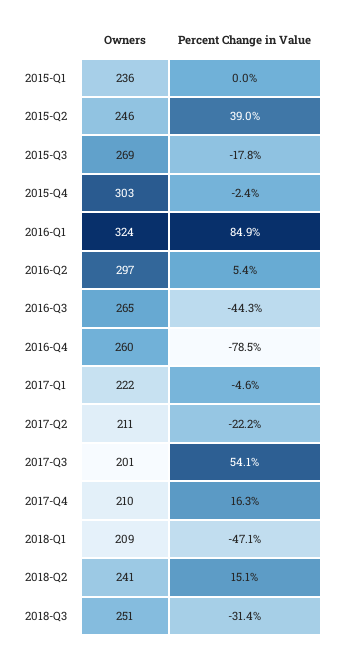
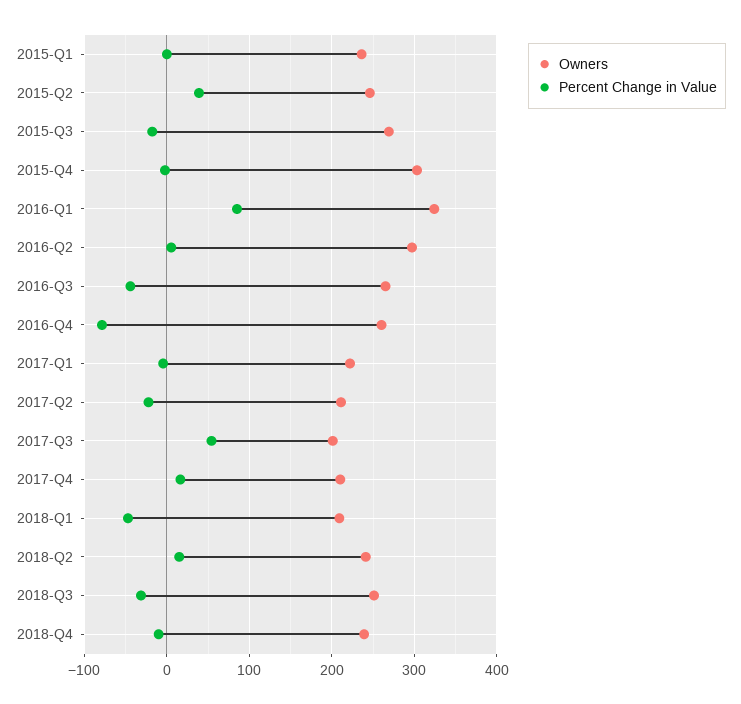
Owners, 2018-Q4: none -> 240
Percent Change in Value, 2018-Q4: none -> -10

